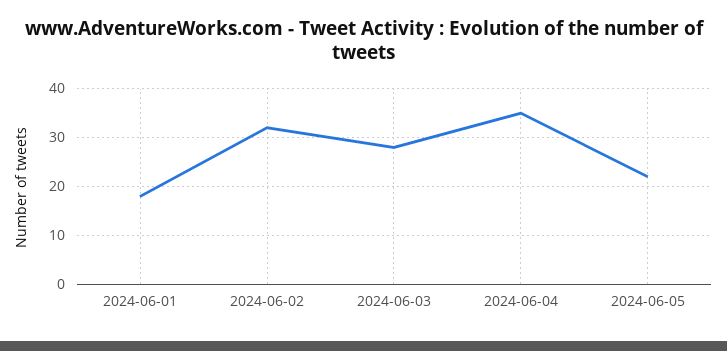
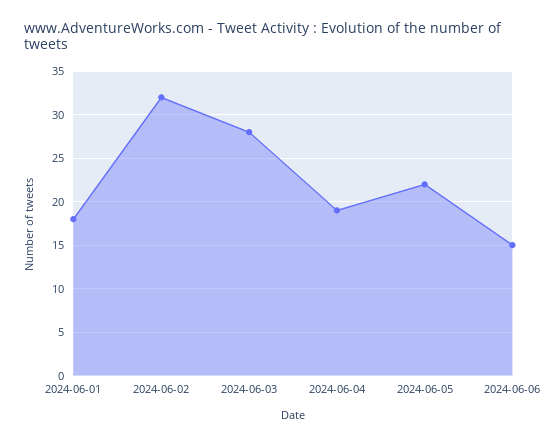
2024-06-04: 35 -> 19
2024-06-06: none -> 15

